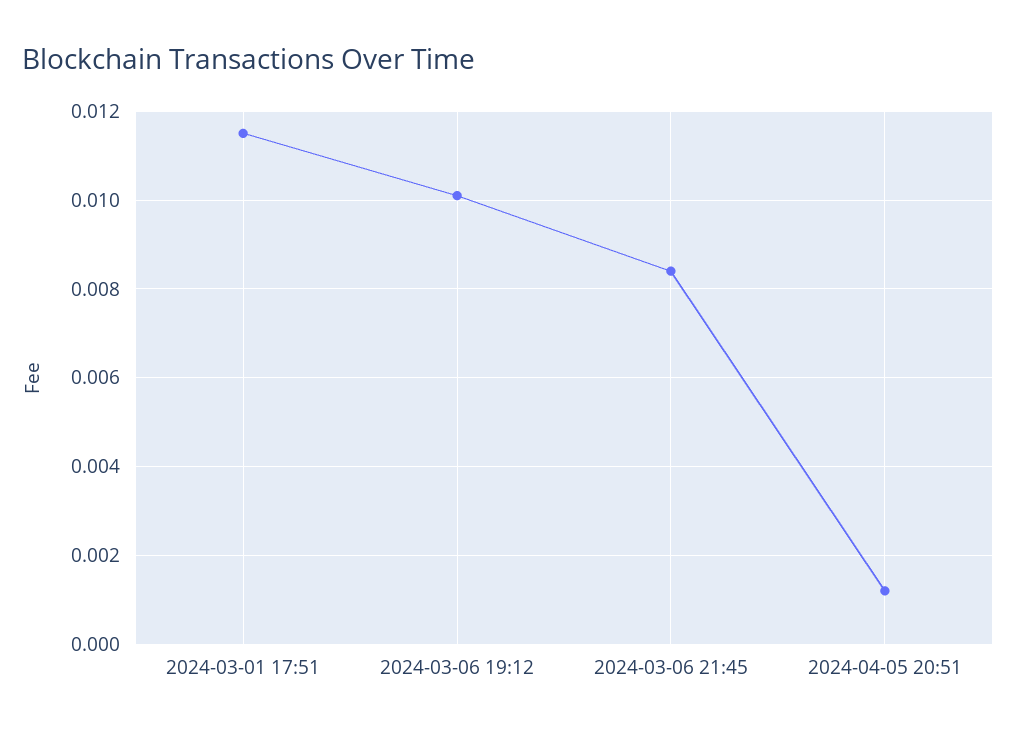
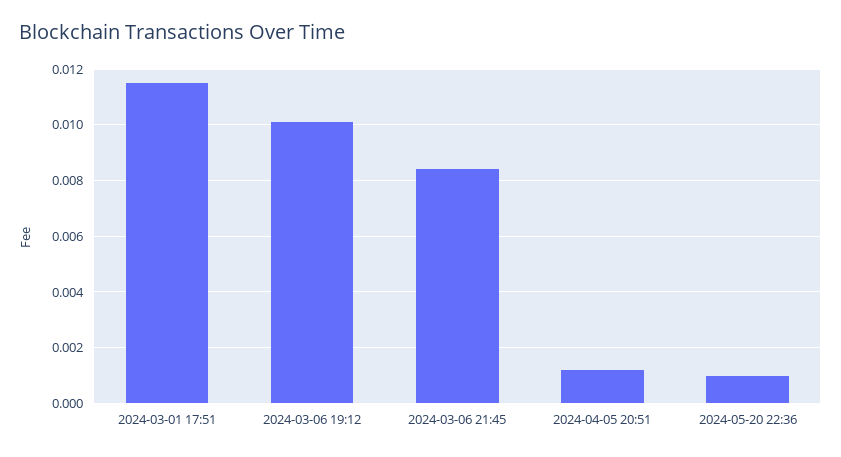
2024-05-20 22:36: none -> 0.001

